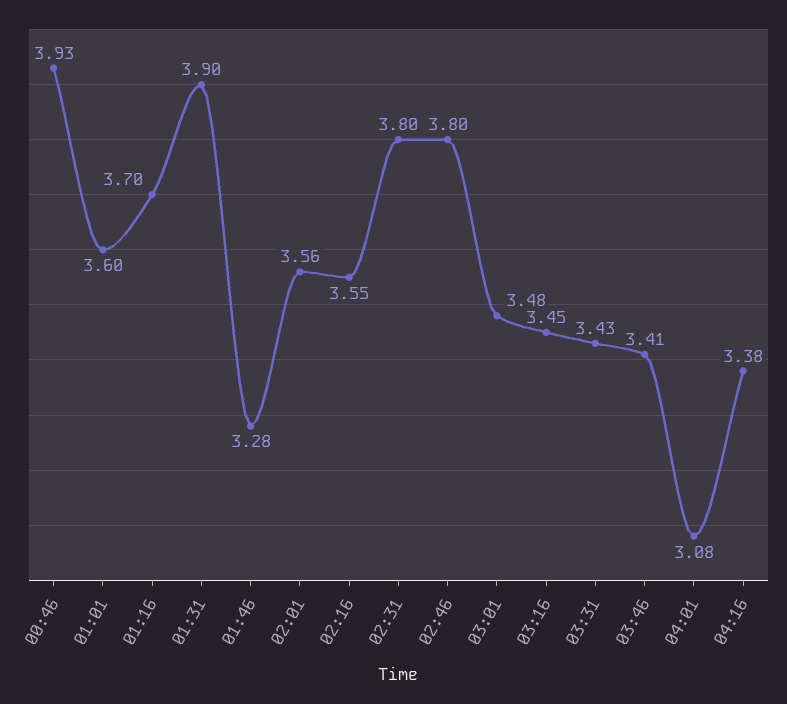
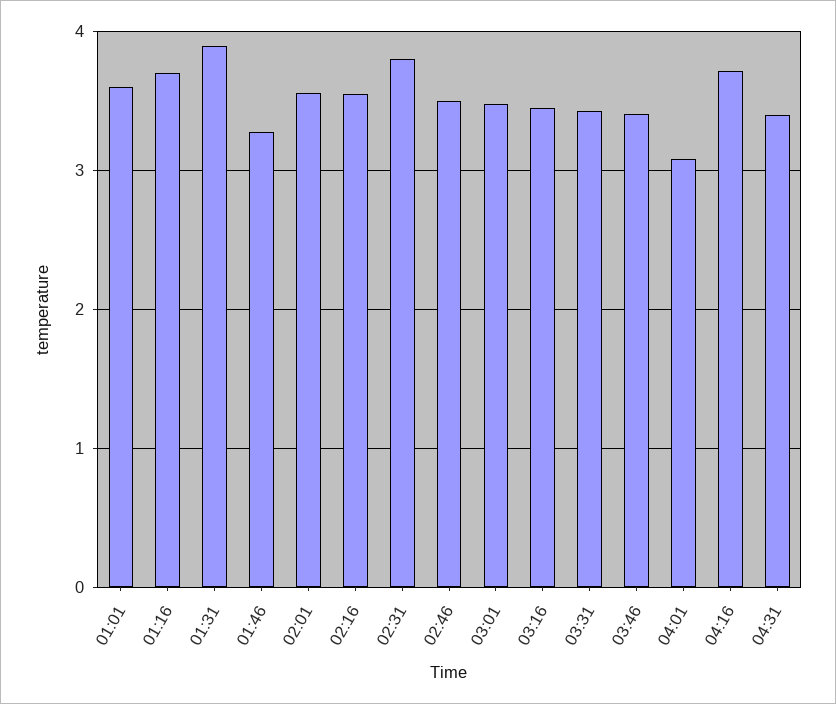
00:46: 3.93 -> none
02:46: 3.8 -> 3.5
04:16: 3.38 -> 3.7
04:31: none -> 3.4

